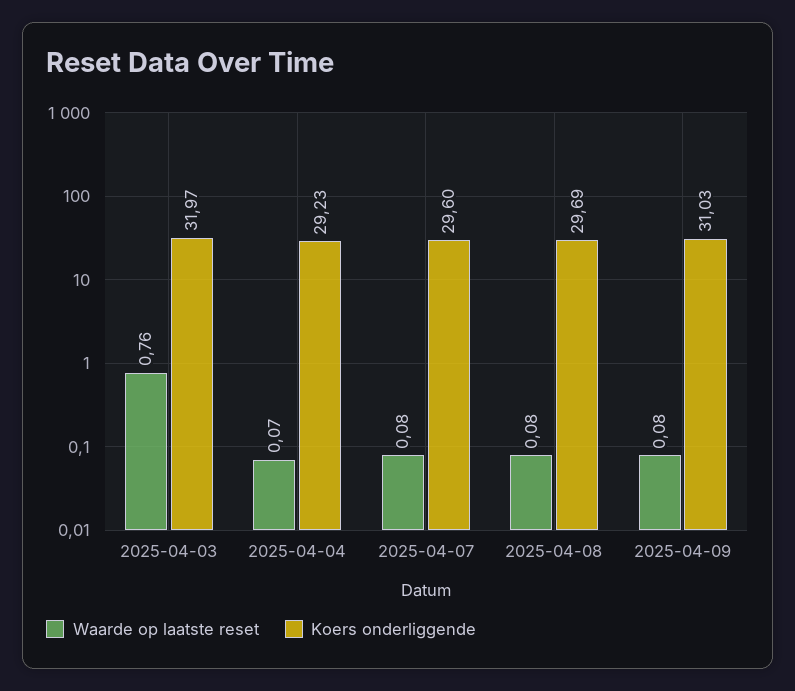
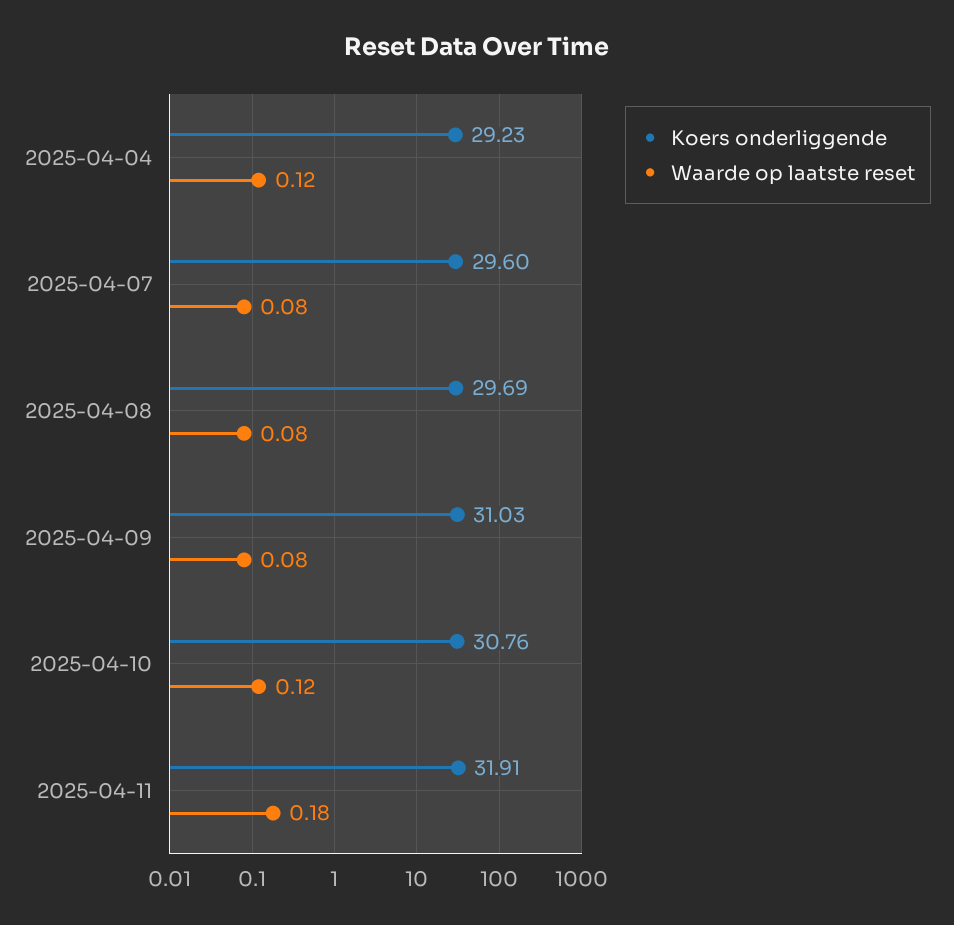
Waarde op laatste reset, 2025-04-03: 0.76 -> none
Koers onderliggende, 2025-04-03: 31.97 -> none
Waarde op laatste reset, 2025-04-04: 0.07 -> 0.12
Koers onderliggende, 2025-04-10: none -> 30.76
Waarde op laatste reset, 2025-04-10: none -> 0.12
Koers onderliggende, 2025-04-11: none -> 31.91
Waarde op laatste reset, 2025-04-11: none -> 0.18

